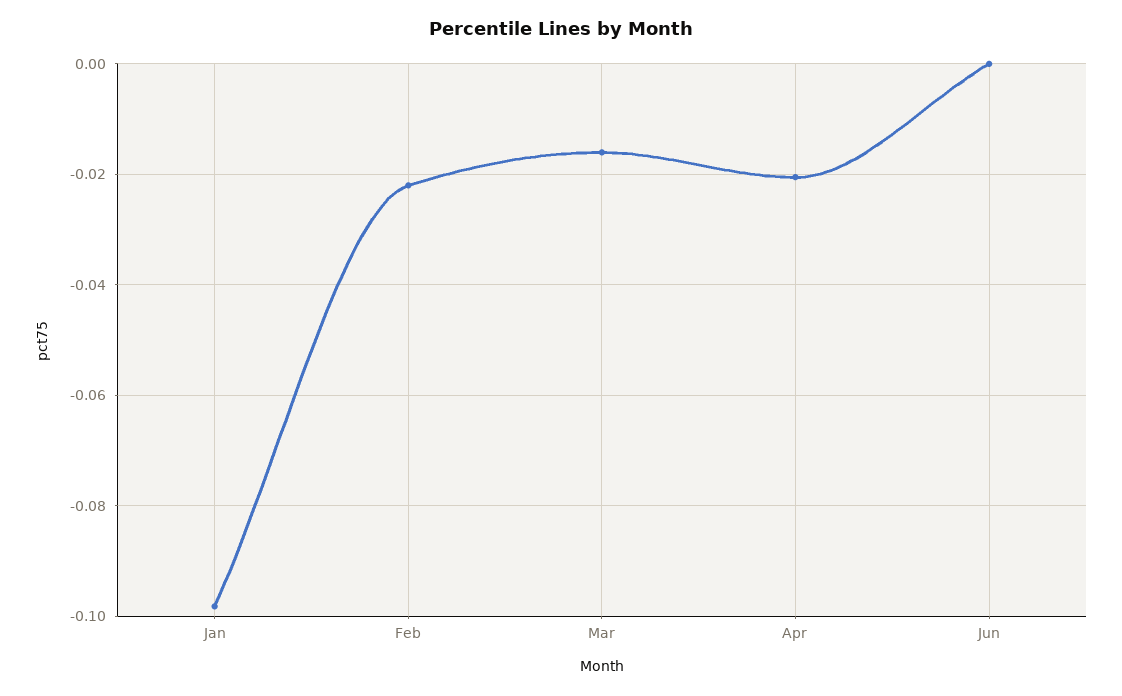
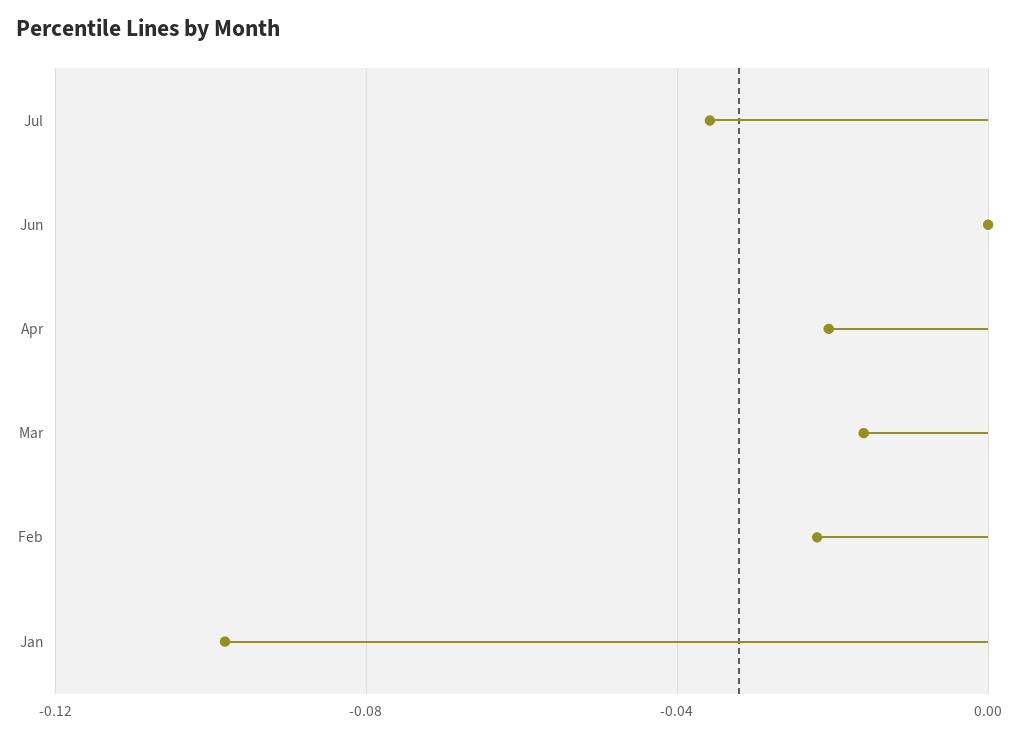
Jul: none -> -0.035

